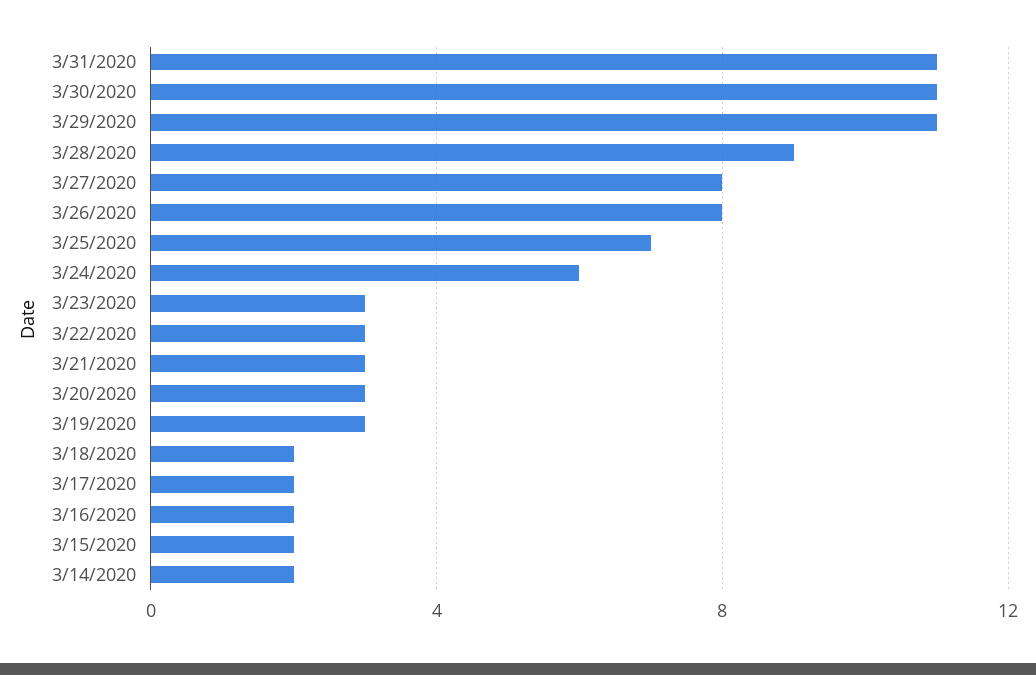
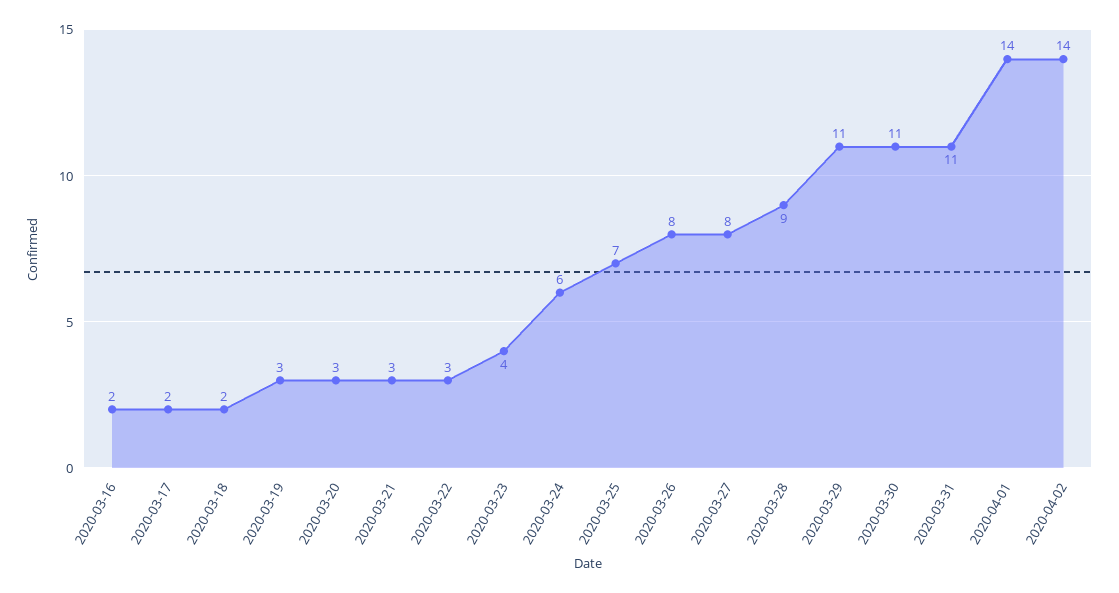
3/23/2020: 3 -> 4
3/15/2020: 2 -> none
3/14/2020: 2 -> none
2020-04-01: none -> 14
2020-04-02: none -> 14

